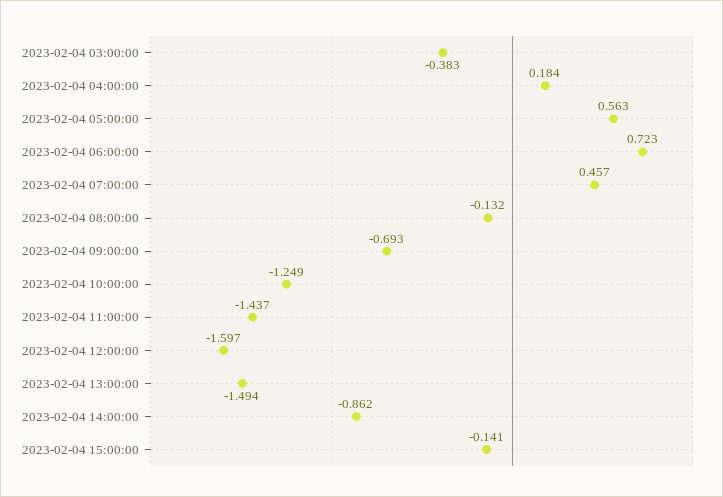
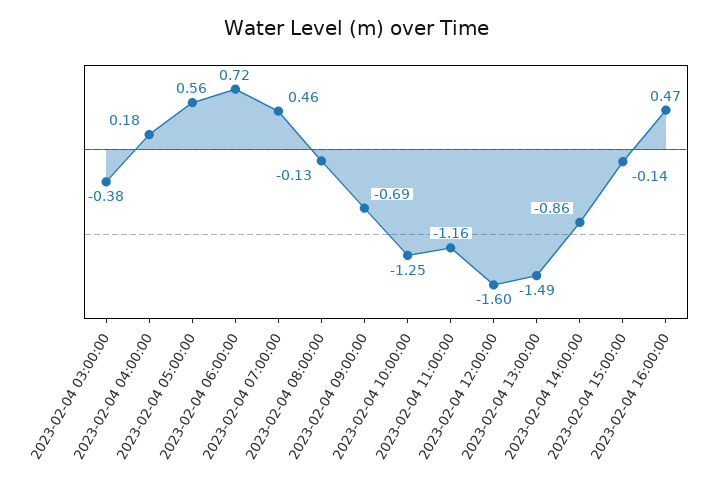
2023-02-04 11:00:00: -1.437 -> -1.16
2023-02-04 16:00:00: none -> 0.47

